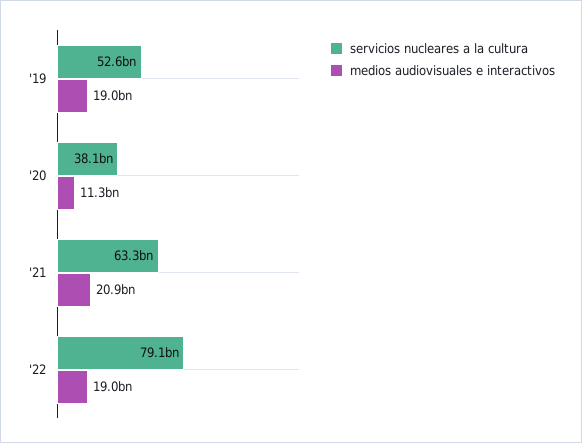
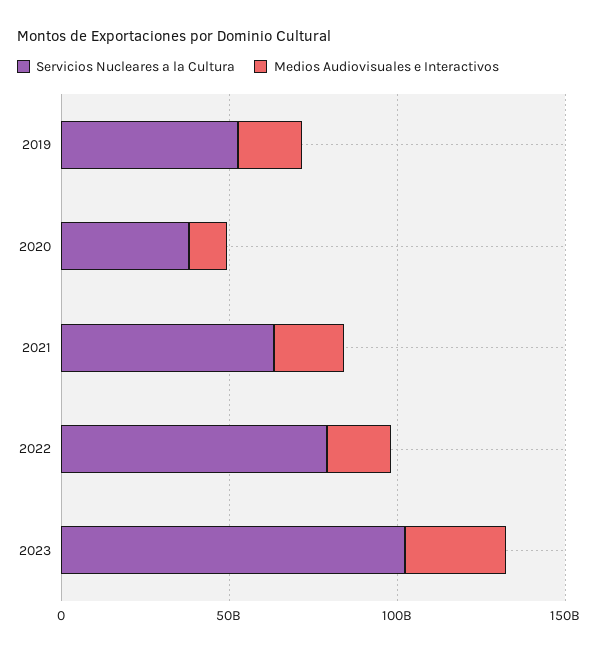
servicios nucleares a la cultura, 2023: none -> 100000000000
medios audiovisuales e interactivos, 2023: none -> 30000000000

